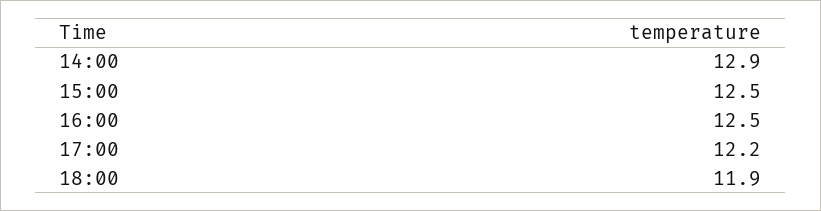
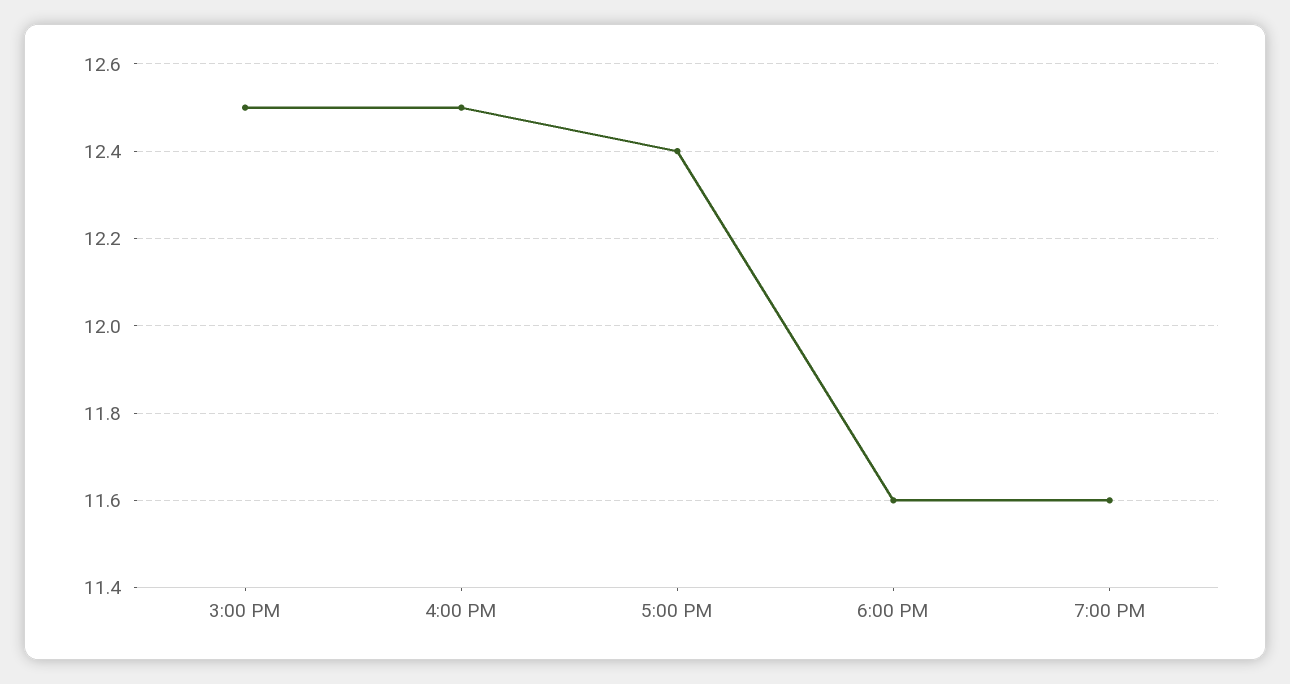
14:00: 12.9 -> none
17:00: 12.2 -> 12.4
18:00: 11.9 -> 11.6
7:00 PM: none -> 11.6

